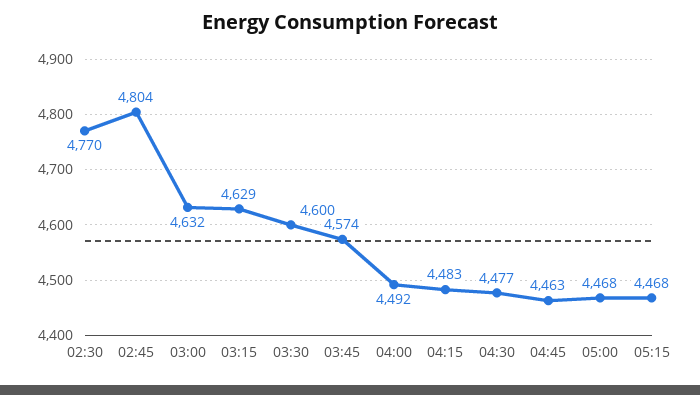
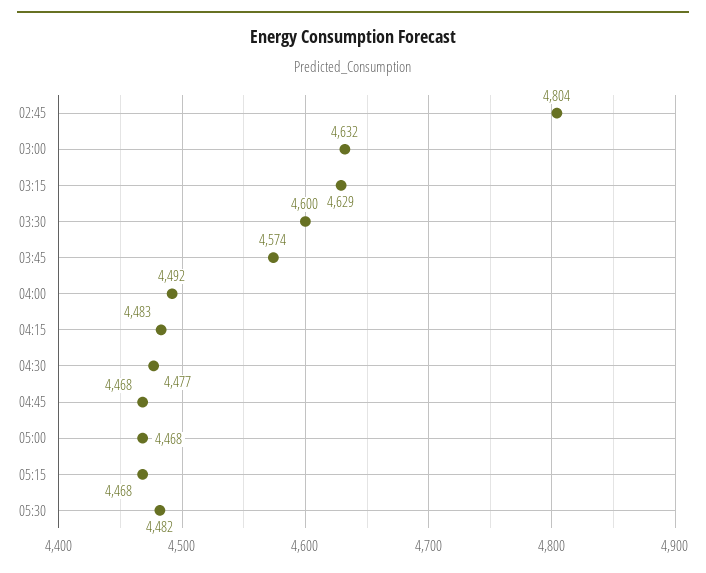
02:30: 4770 -> none
04:45: 4463 -> 4468
05:30: none -> 4482

